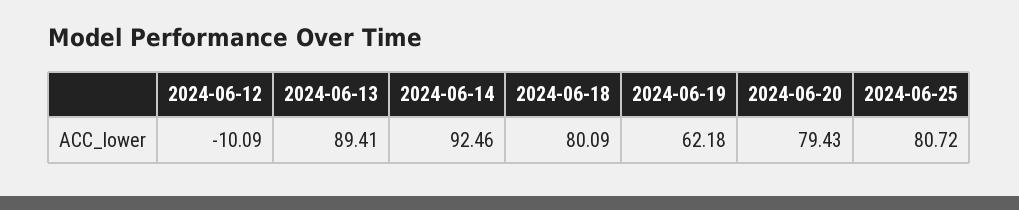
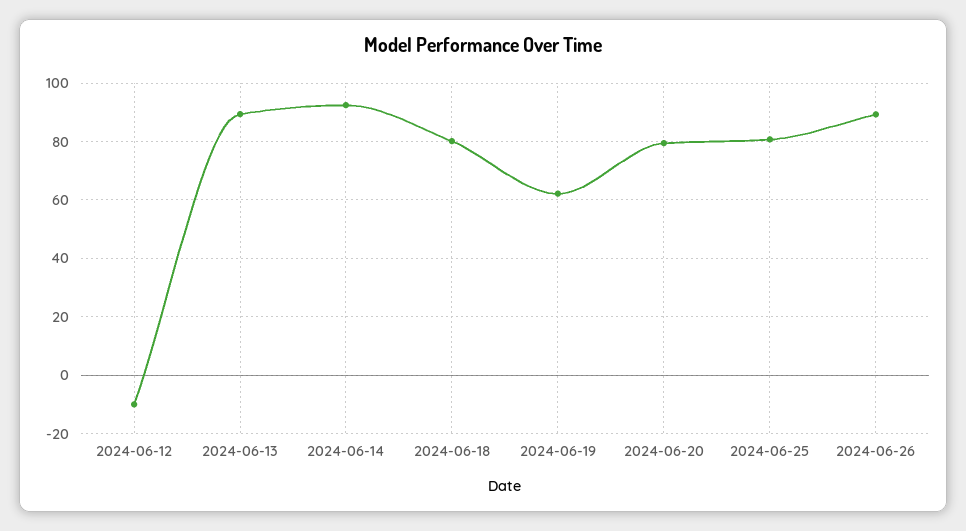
2024-06-26: none -> 90

